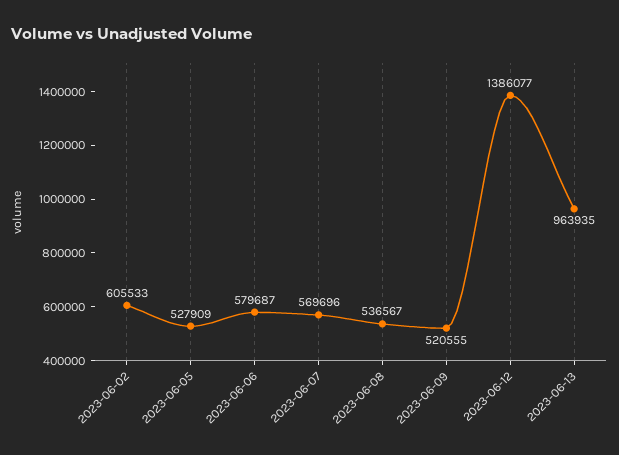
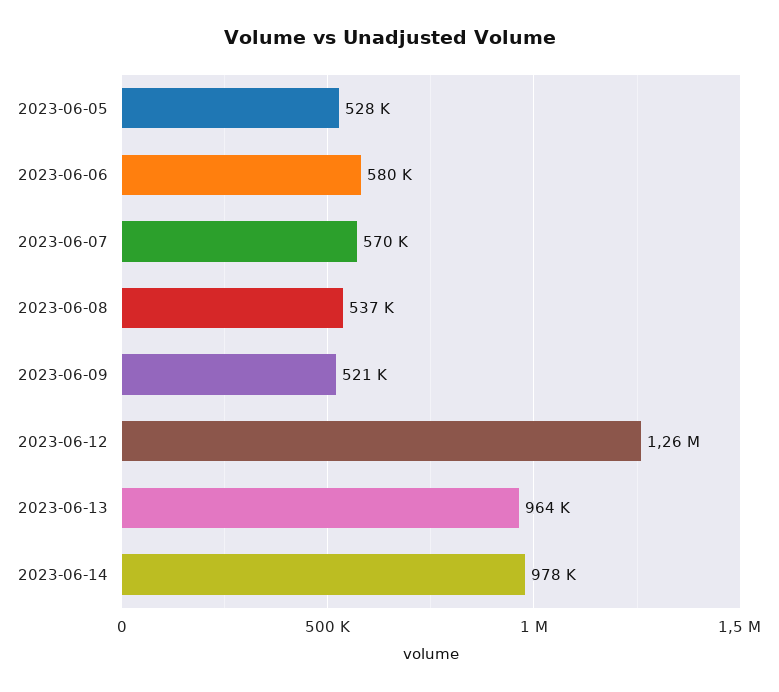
2023-06-02: 605533 -> none
2023-06-12: 1386077 -> 1260000
2023-06-14: none -> 978000

